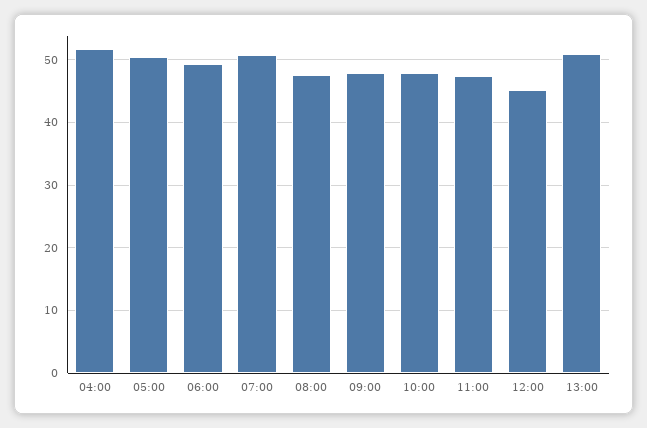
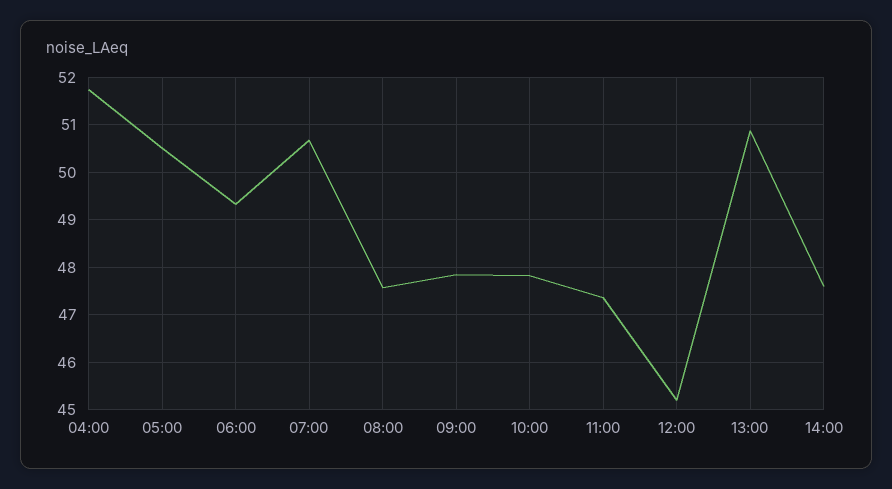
14:00: none -> 47.6

